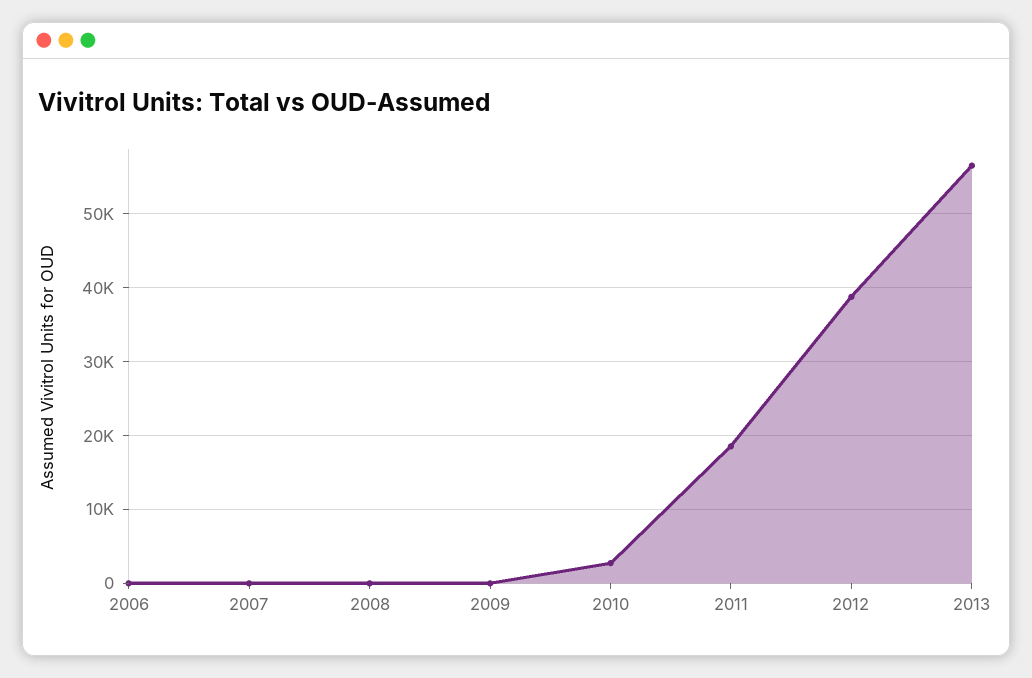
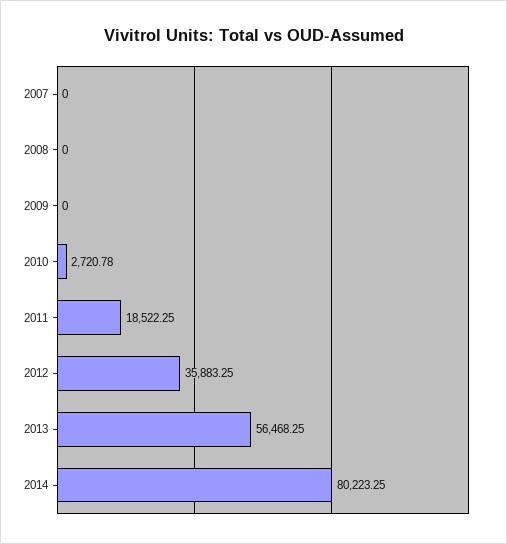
2006: 0 -> none
2012: 39000 -> 35883.25
2014: none -> 80223.25

